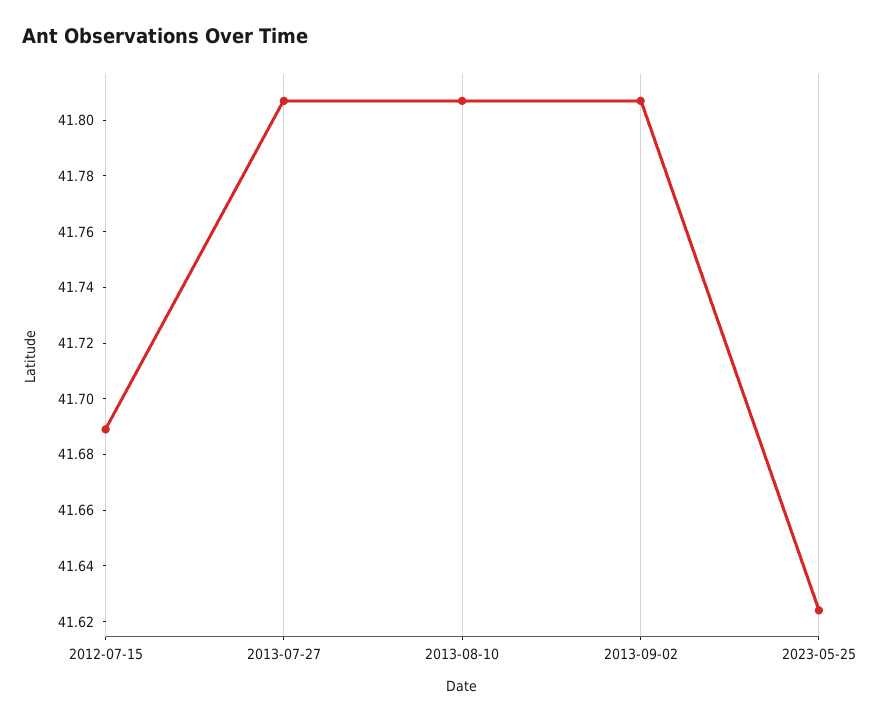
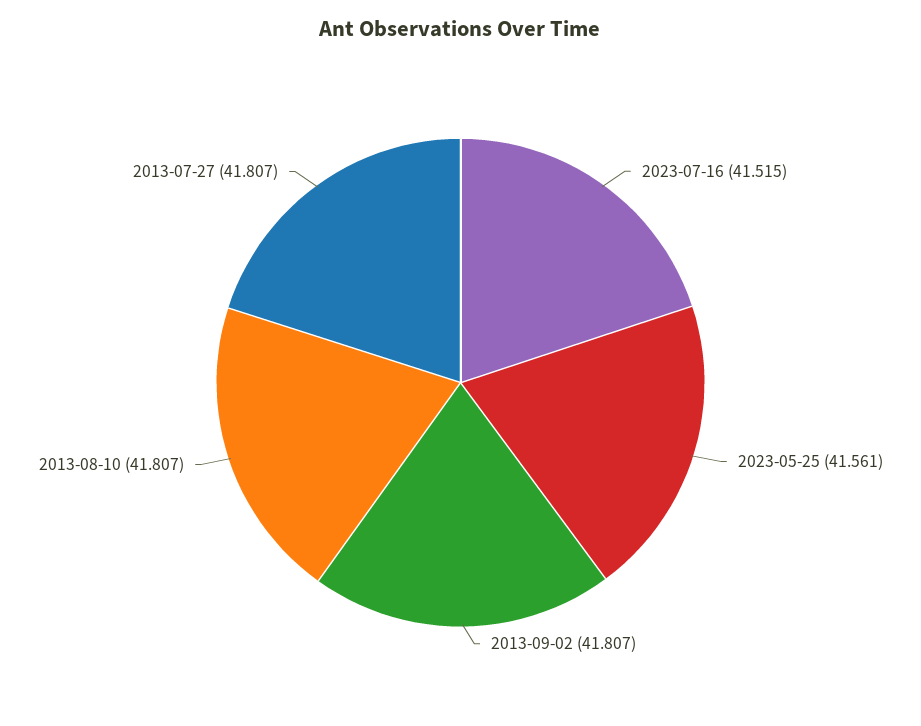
2012-07-15: 41.69 -> none
2023-05-25: 41.625 -> 41.561
2023-07-16: none -> 41.515

